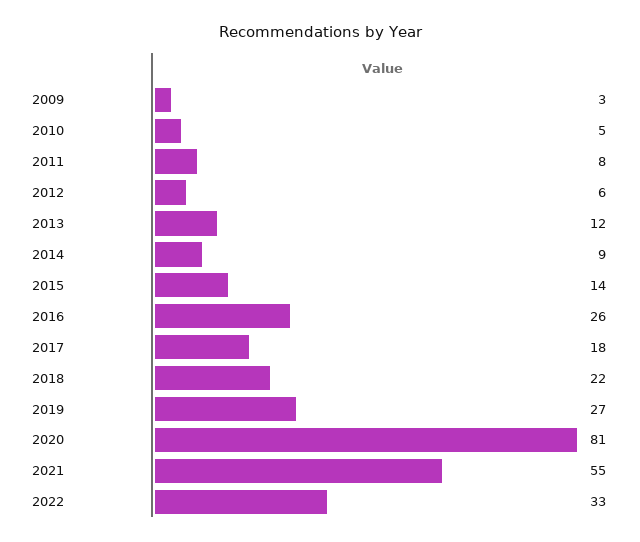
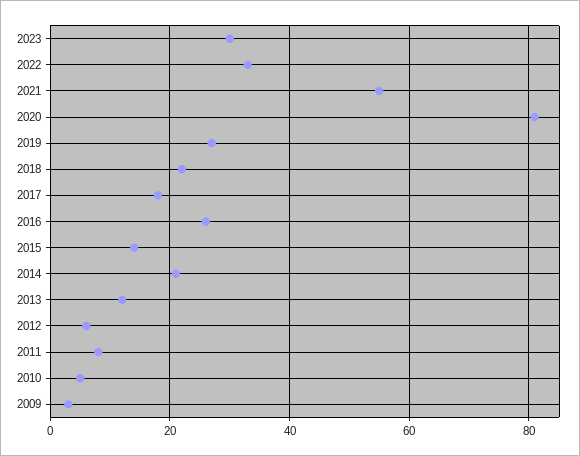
2014: 9 -> 20
2023: none -> 30

